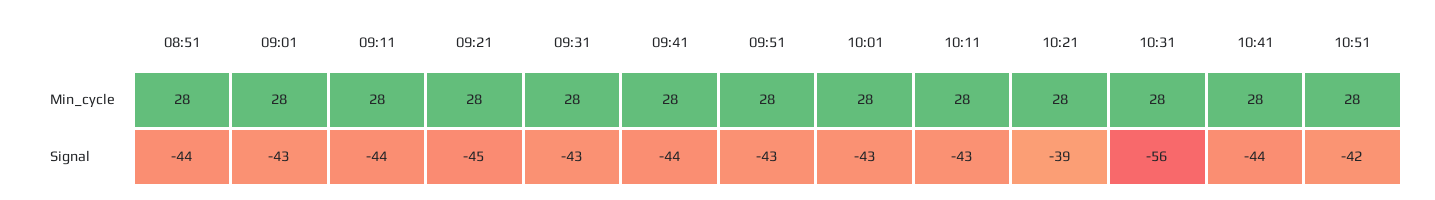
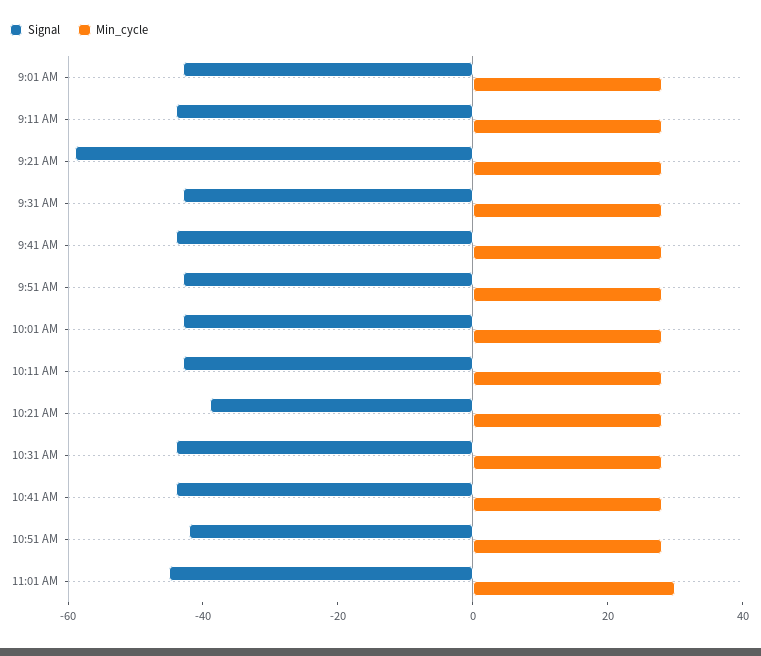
Min_cycle, 08:51: 28 -> none
Signal, 08:51: -44 -> none
Signal, 09:21: -45 -> -60
Signal, 10:31: -56 -> -45
Signal, 11:01 AM: none -> -45
Min_cycle, 11:01 AM: none -> 30

